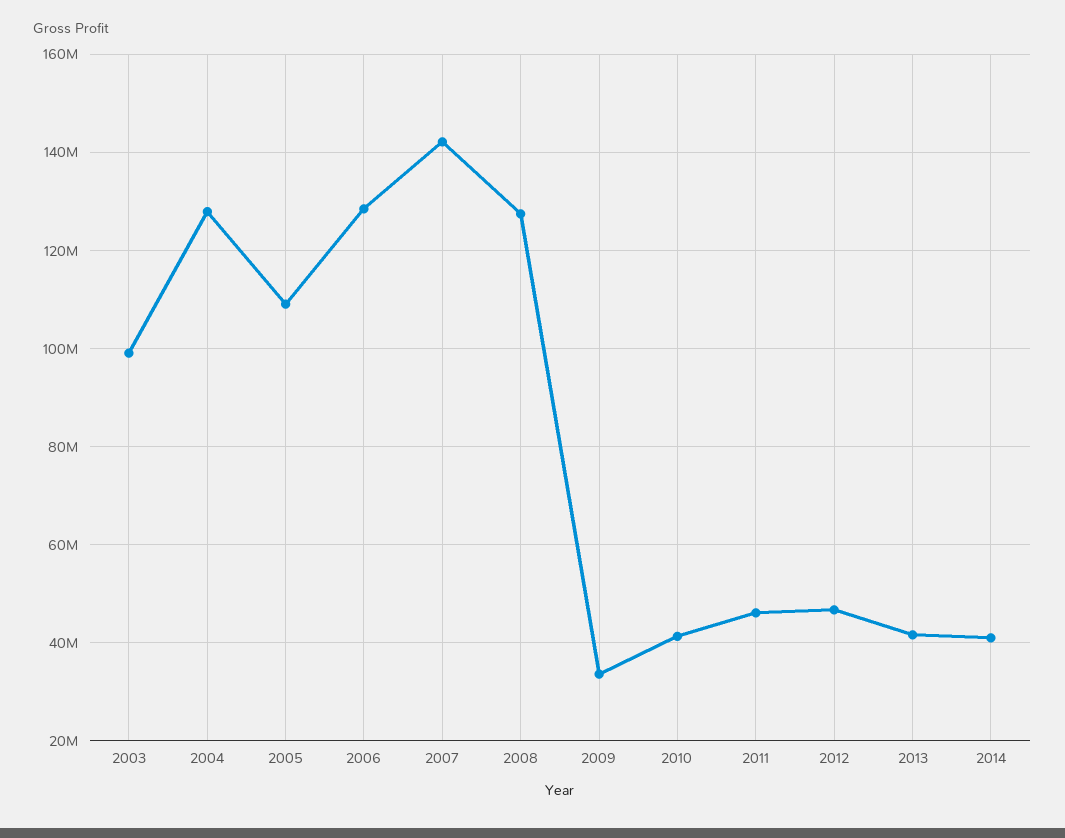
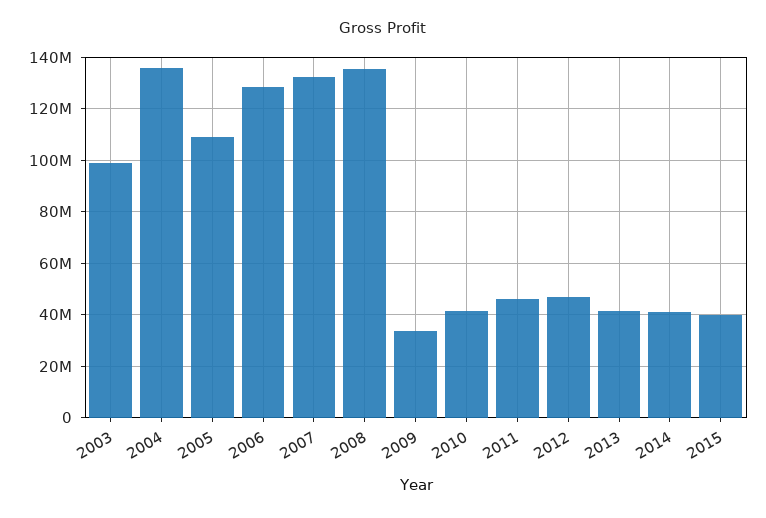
2004: 128000000 -> 135000000
2007: 142000000 -> 132500000
2008: 128000000 -> 135000000
2015: none -> 40000000

